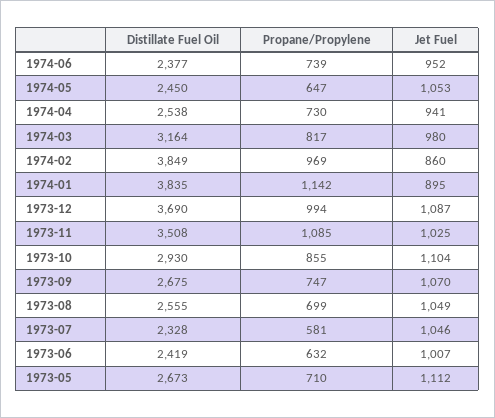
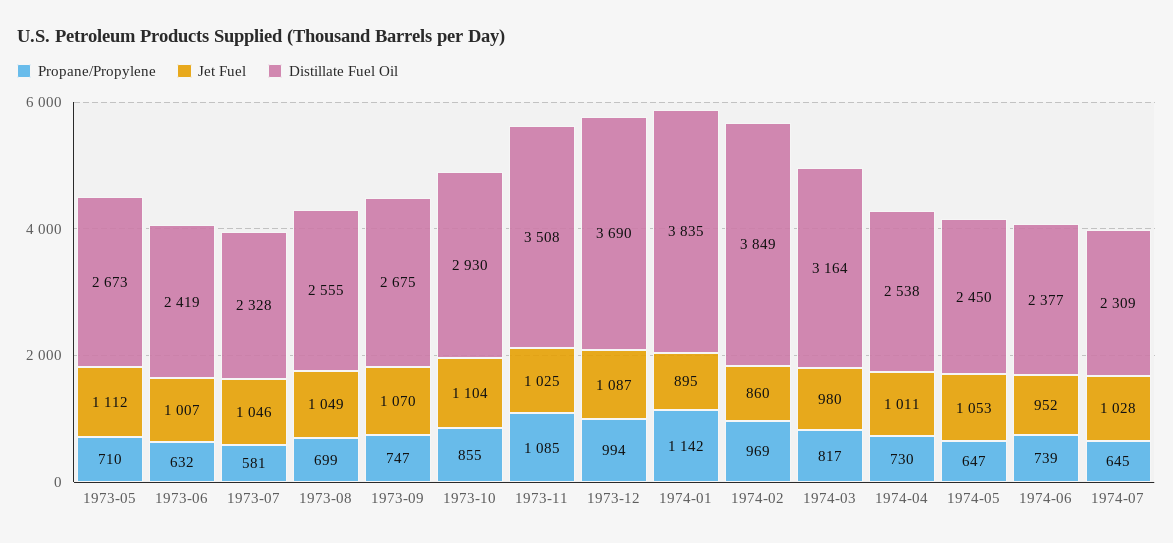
Jet Fuel, 1974-04: 941 -> 1011
Propane/Propylene, 1974-07: none -> 645
Jet Fuel, 1974-07: none -> 1028
Distillate Fuel Oil, 1974-07: none -> 2309

